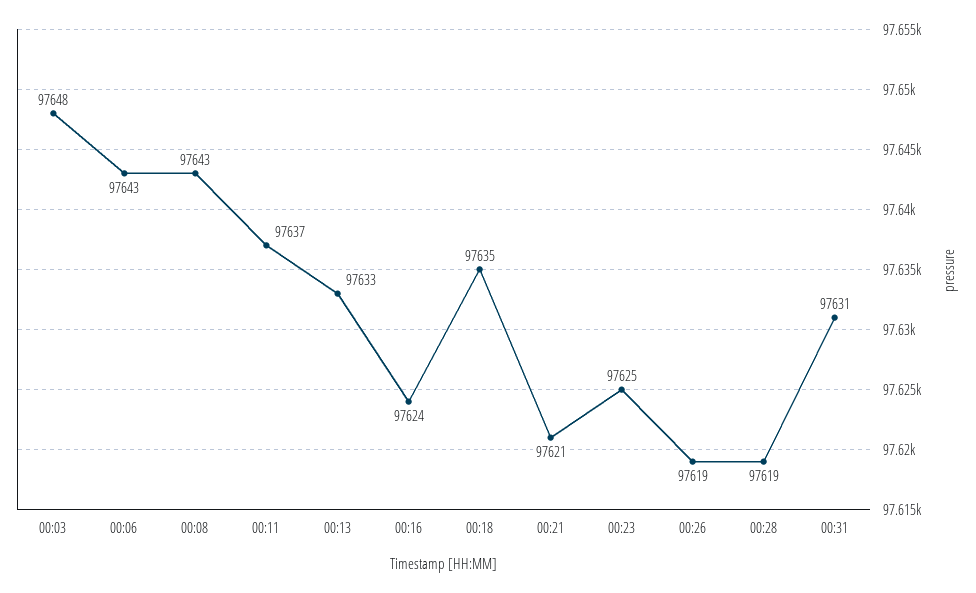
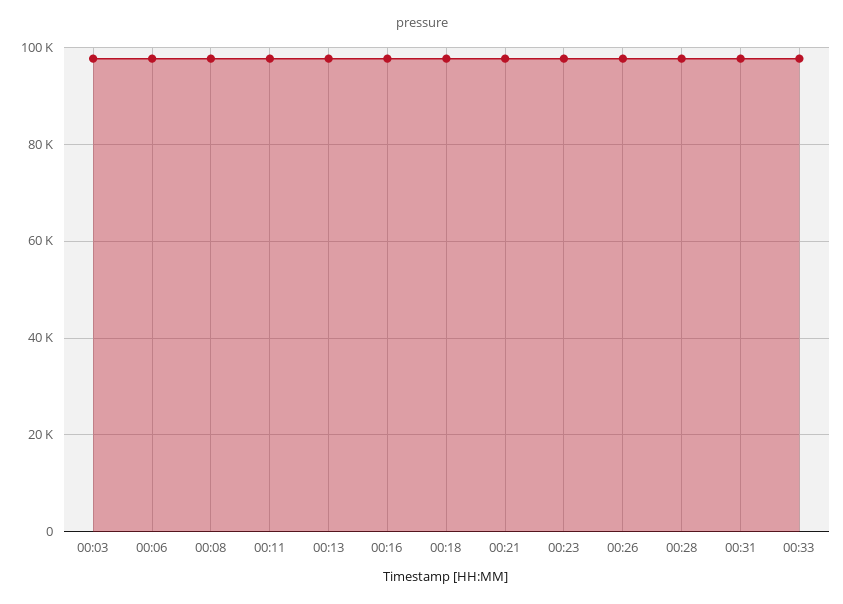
00:33: none -> 98000

